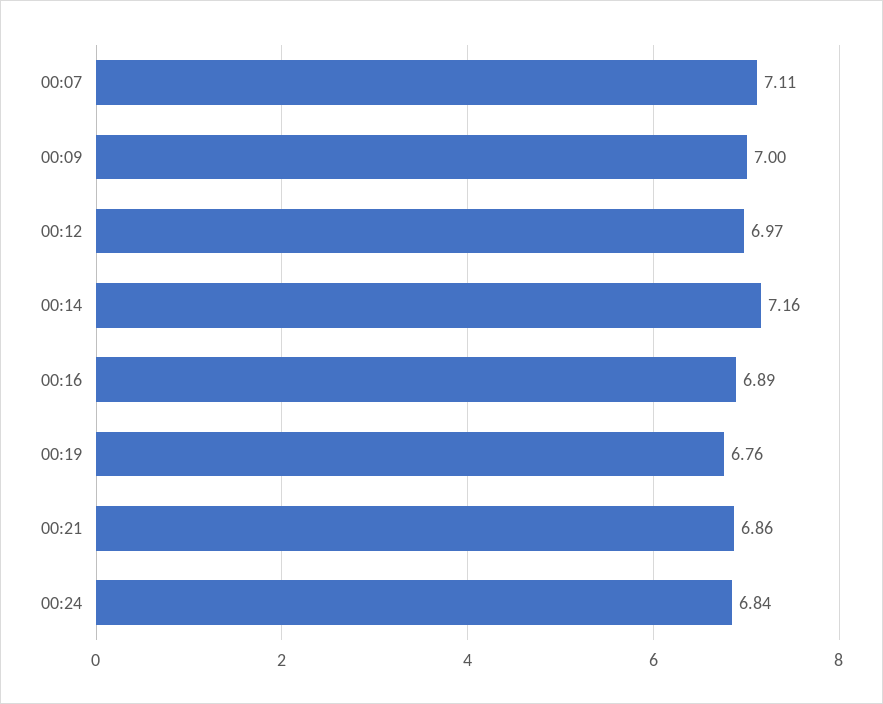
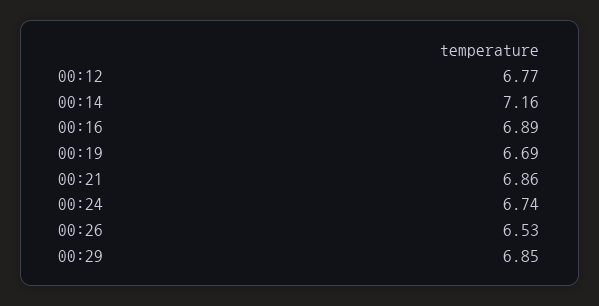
00:07: 7.11 -> none
00:09: 7 -> none
00:12: 6.97 -> 6.77
00:19: 6.76 -> 6.69
00:24: 6.84 -> 6.74
00:26: none -> 6.53
00:29: none -> 6.85

